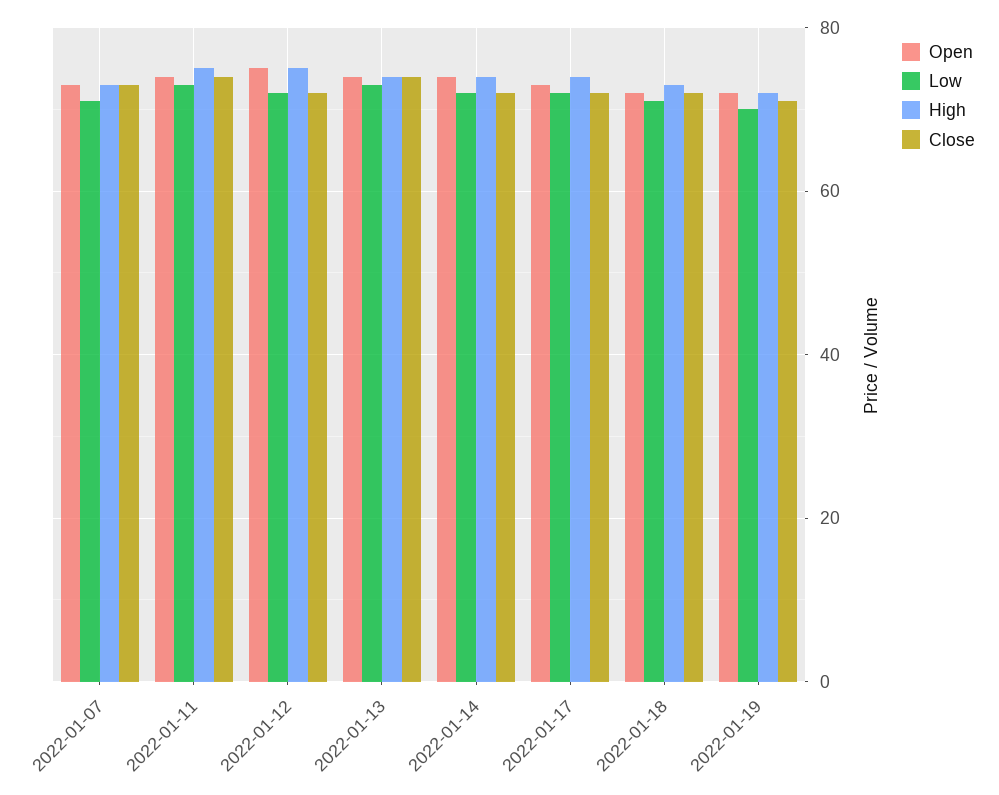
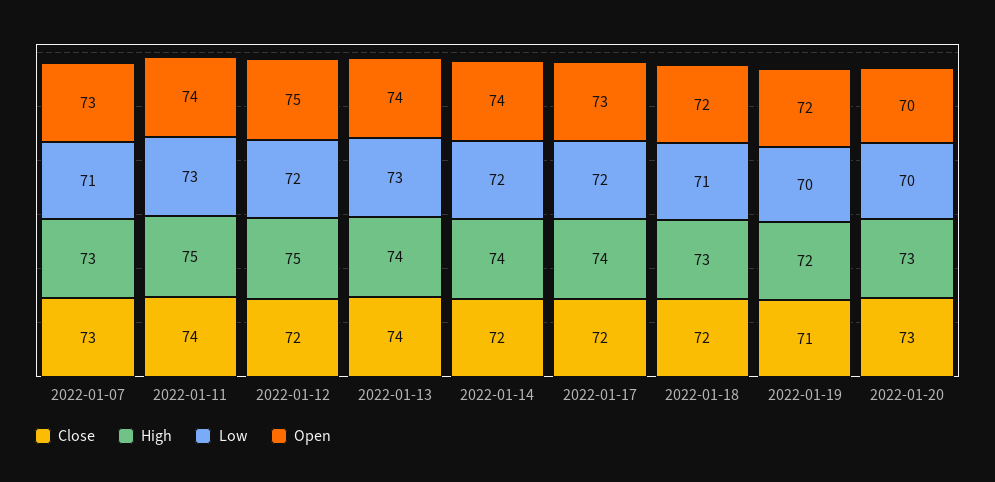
Close, 2022-01-20: none -> 73
High, 2022-01-20: none -> 73
Low, 2022-01-20: none -> 70
Open, 2022-01-20: none -> 70

